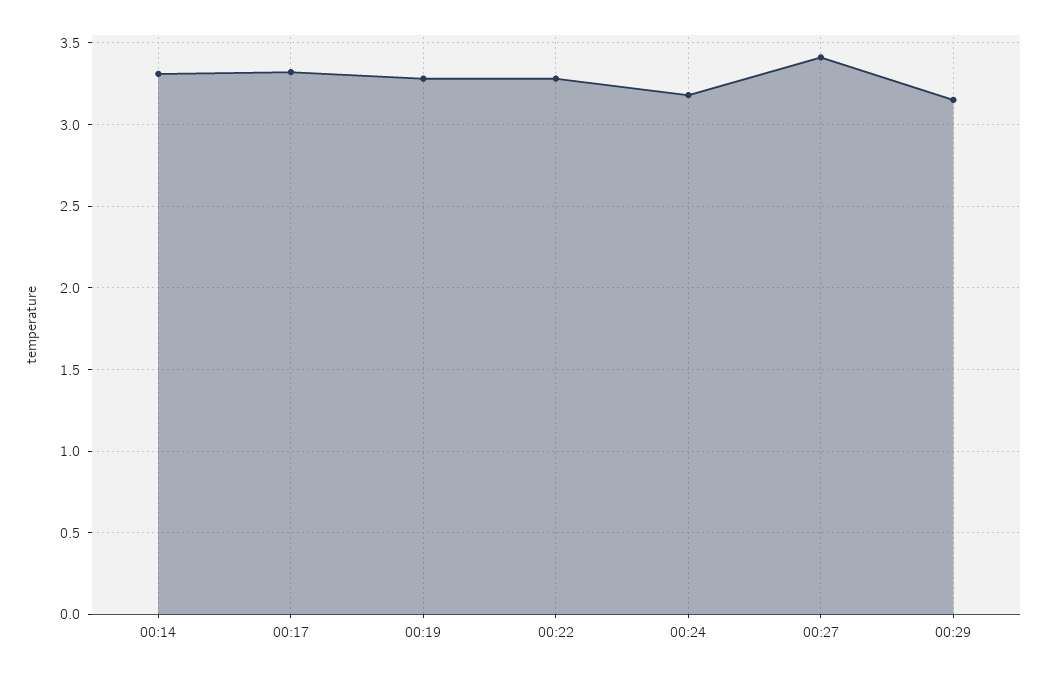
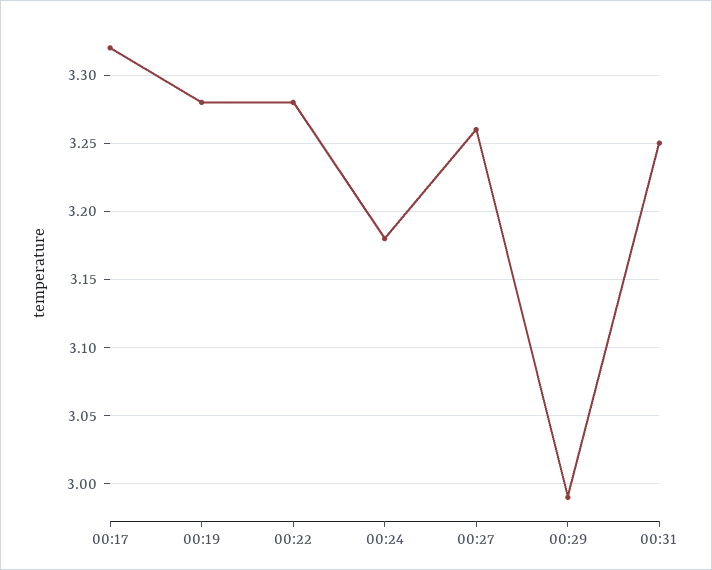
00:14: 3.3 -> none
00:27: 3.4 -> 3.26
00:29: 3.15 -> 2.99
00:31: none -> 3.25

